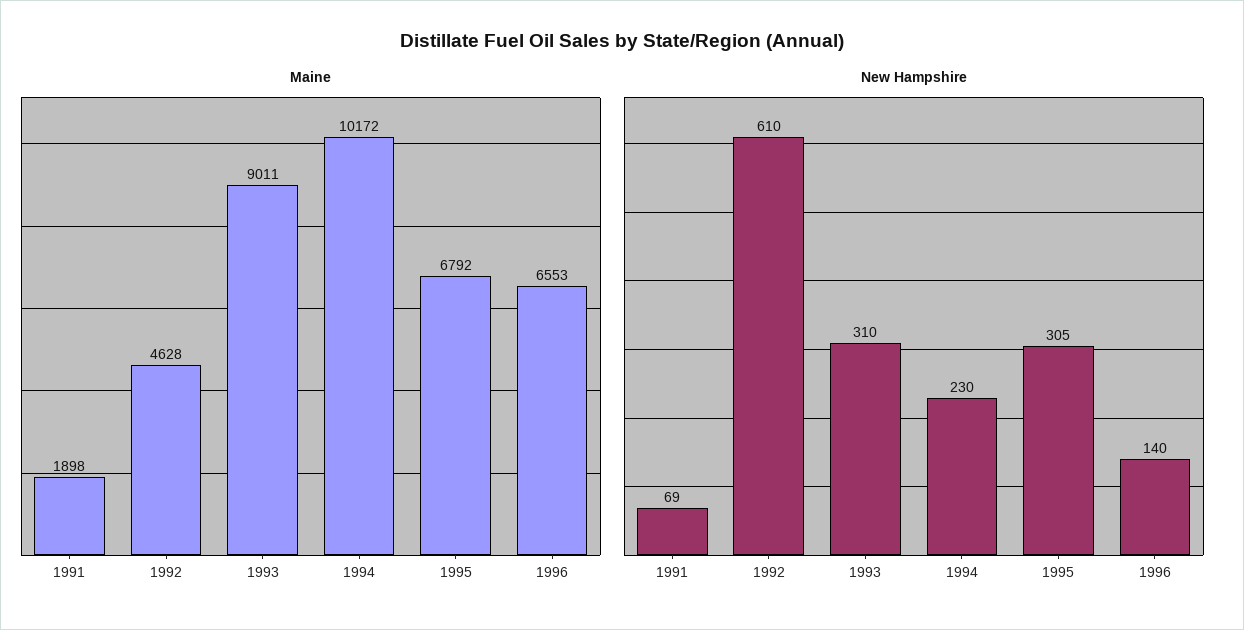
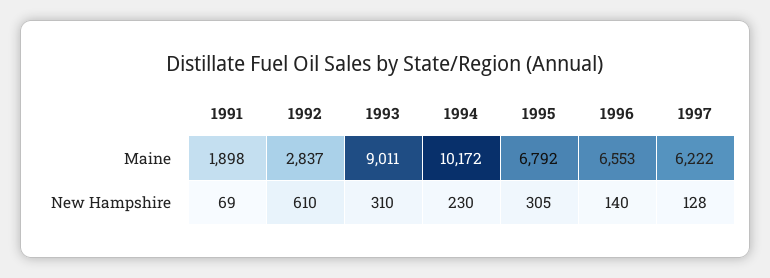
Maine, 1992: 4628 -> 2837
Maine, 1997: none -> 6222
New Hampshire, 1997: none -> 128

